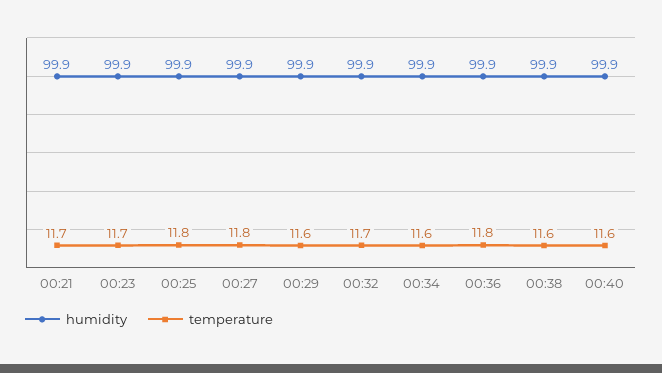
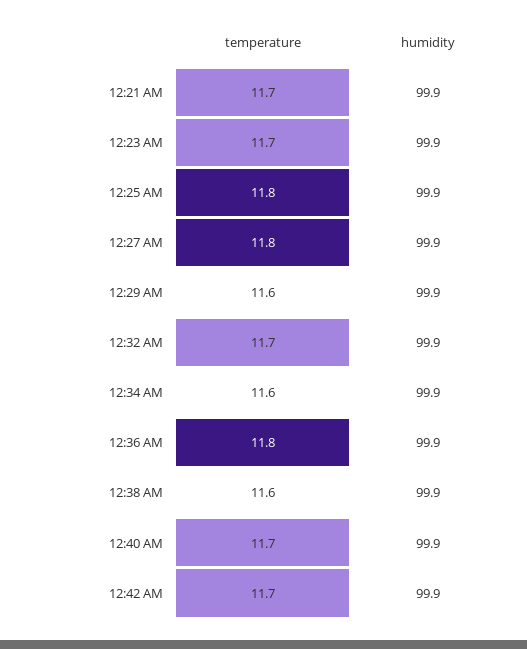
temperature, 00:40: 11.6 -> 11.7
temperature, 12:42 AM: none -> 11.7
humidity, 12:42 AM: none -> 99.9

